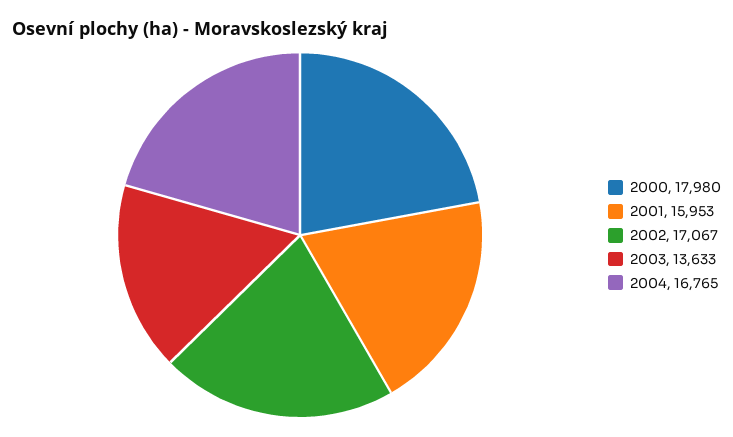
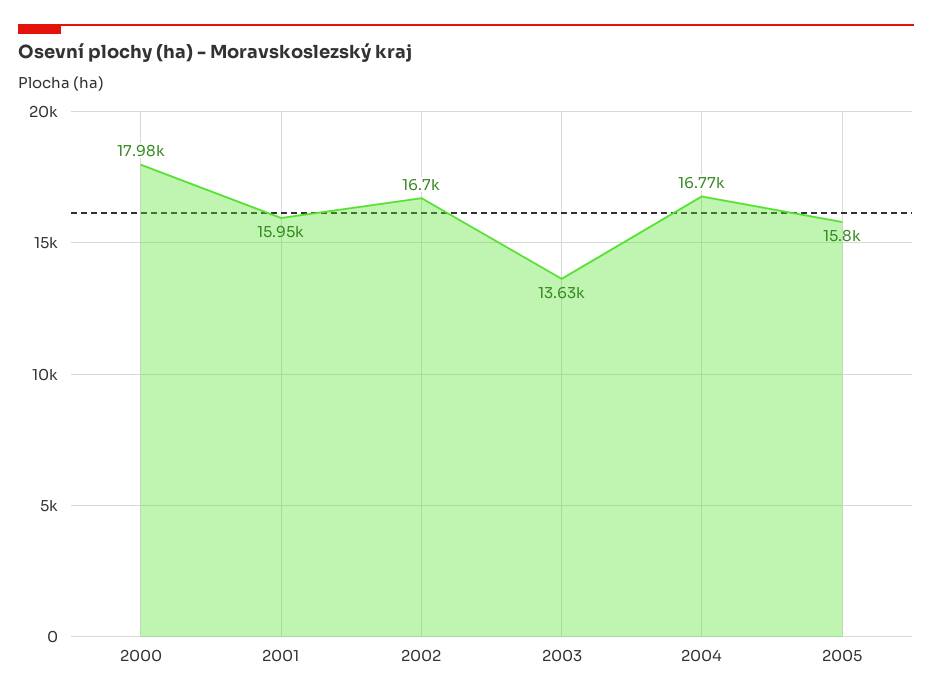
2002: 17067 -> 16700
2005: none -> 15800

